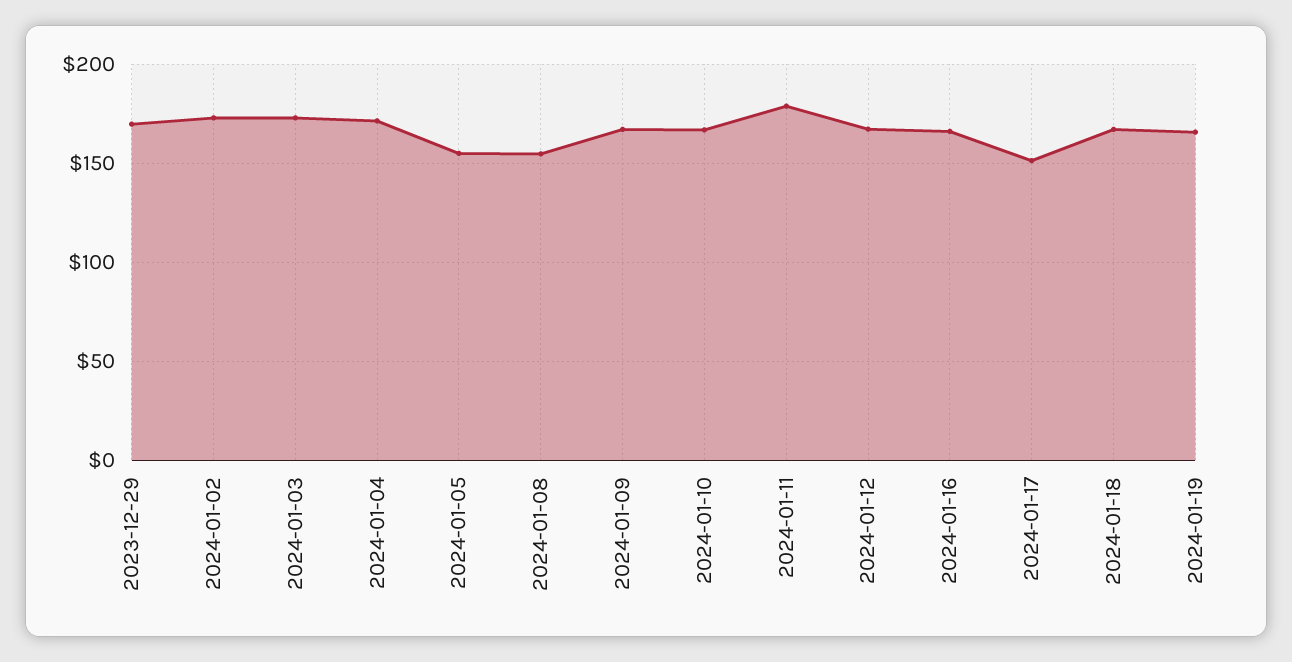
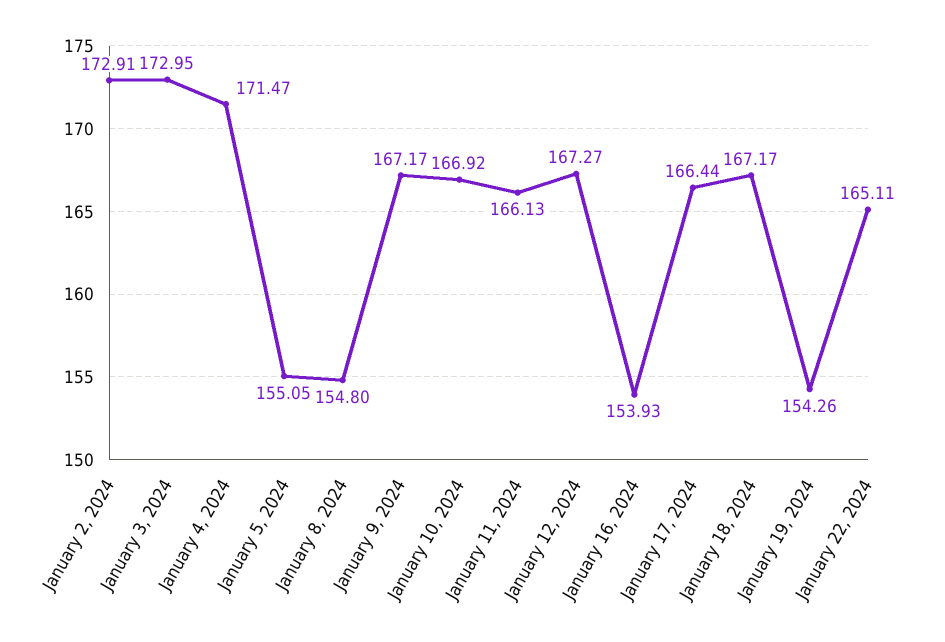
2023-12-29: 170 -> none
2024-01-11: 180 -> 166.13
2024-01-16: 165 -> 153.93
2024-01-17: 150 -> 166.44
2024-01-19: 165 -> 154.26
January 22, 2024: none -> 165.11

